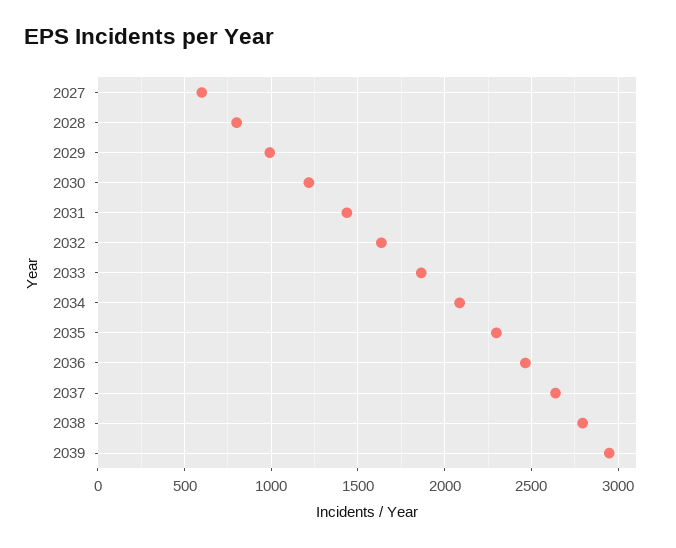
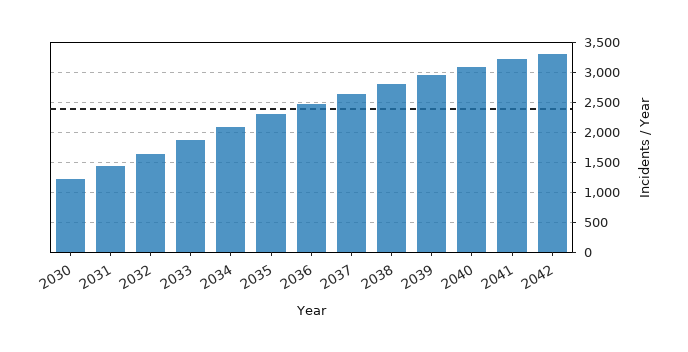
2027: 600 -> none
2028: 800 -> none
2029: 1000 -> none
2040: none -> 3100
2041: none -> 3200
2042: none -> 3300

